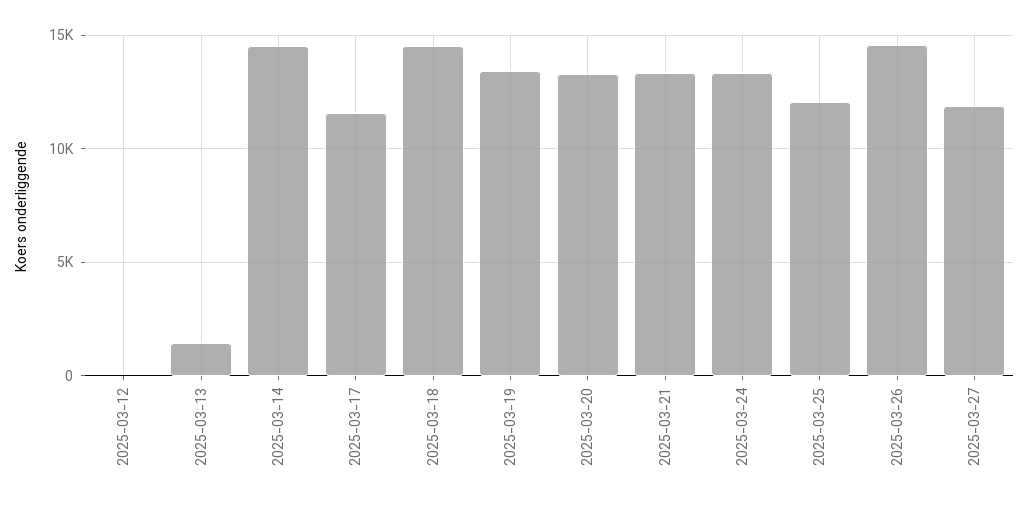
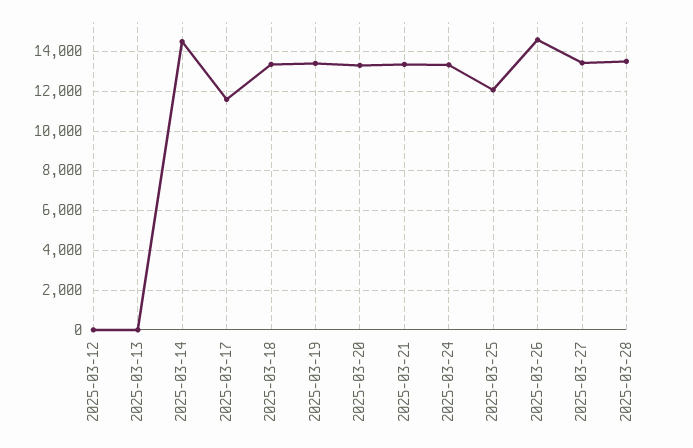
2025-03-13: 1500 -> 0
2025-03-18: 14500 -> 13500
2025-03-27: 12000 -> 13500
2025-03-28: none -> 13500

